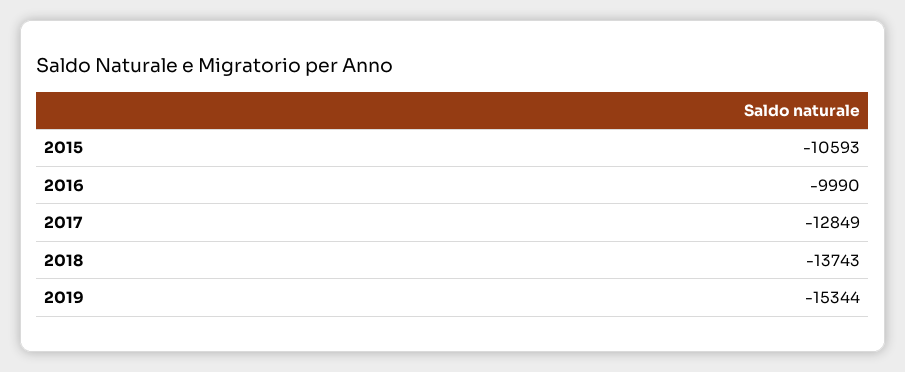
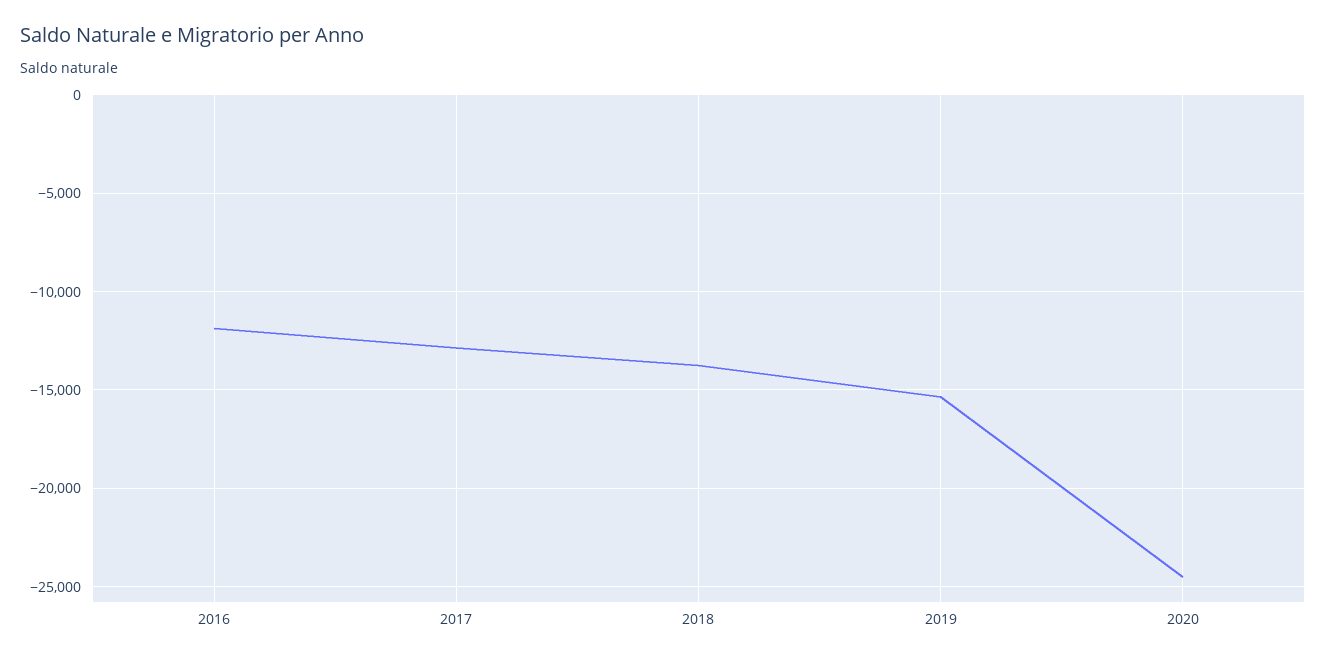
2015: -10593 -> none
2016: -9990 -> -12000
2020: none -> -24500

